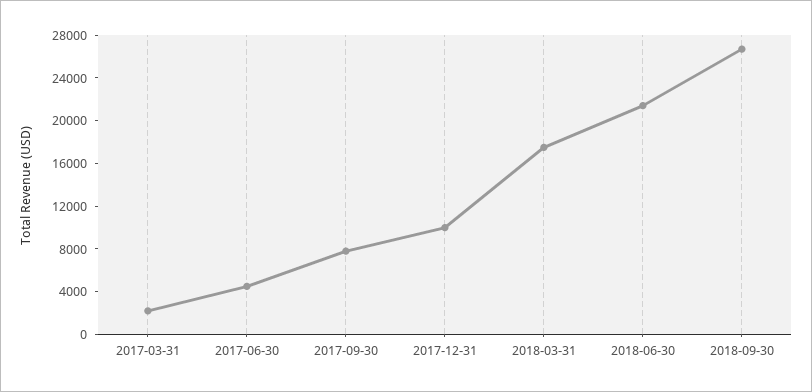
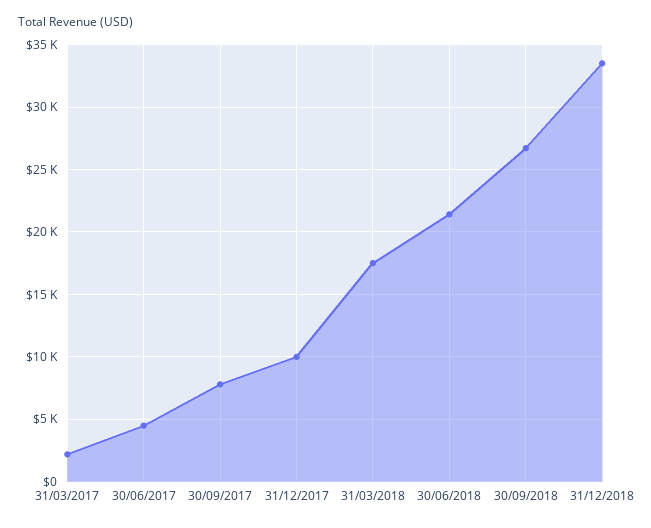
31/12/2018: none -> 33500

